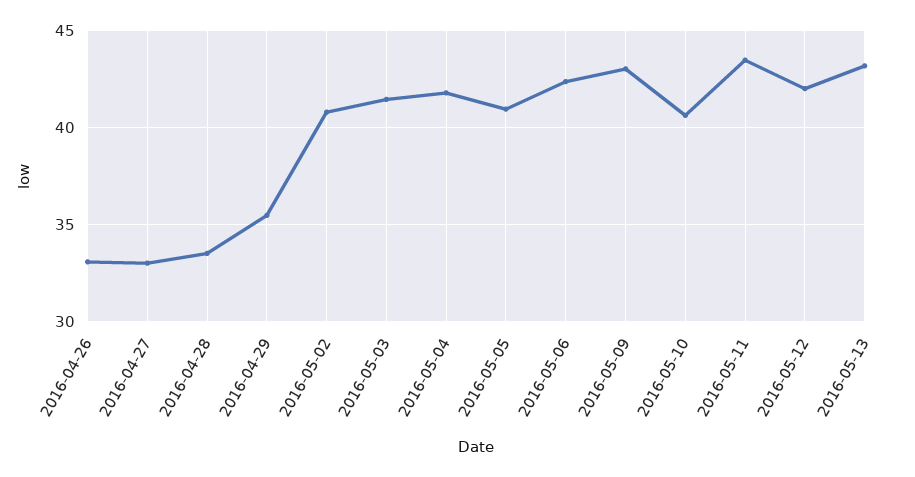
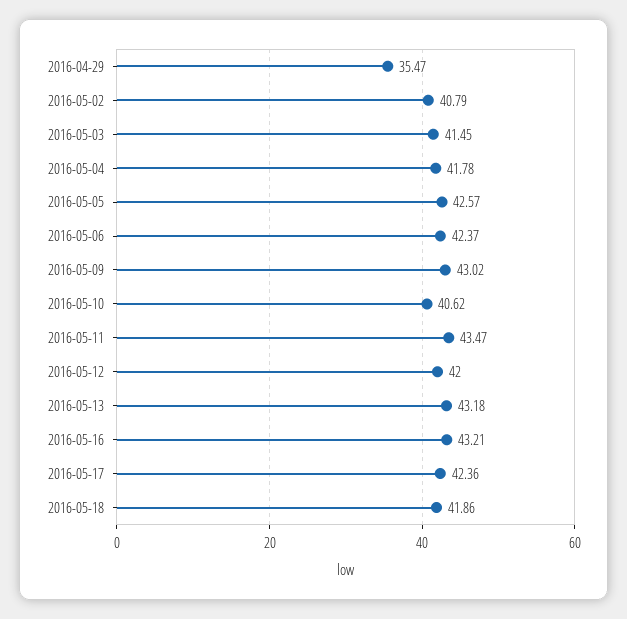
2016-04-26: 33 -> none
2016-04-27: 33 -> none
2016-04-28: 33.5 -> none
2016-05-05: 41 -> 42.57
2016-05-16: none -> 43.21
2016-05-17: none -> 42.36
2016-05-18: none -> 41.86

